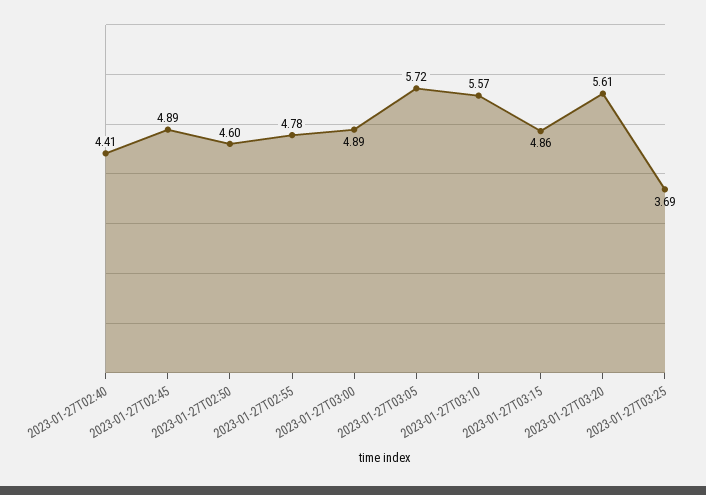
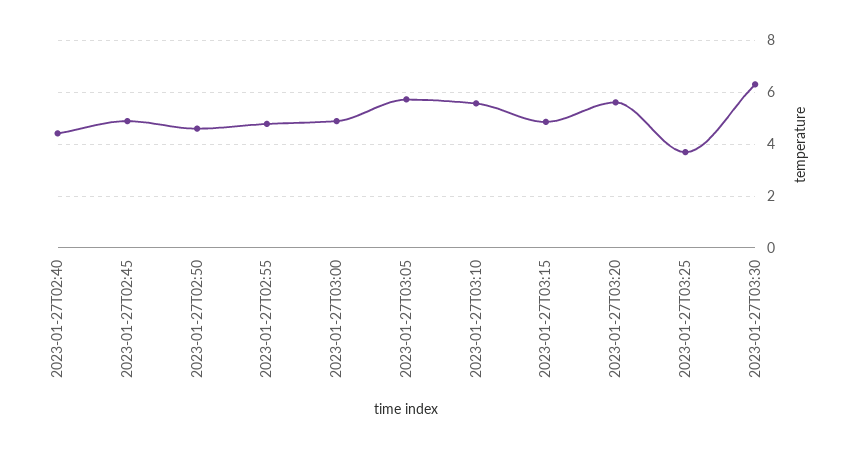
2023-01-27T03:30: none -> 6.25

